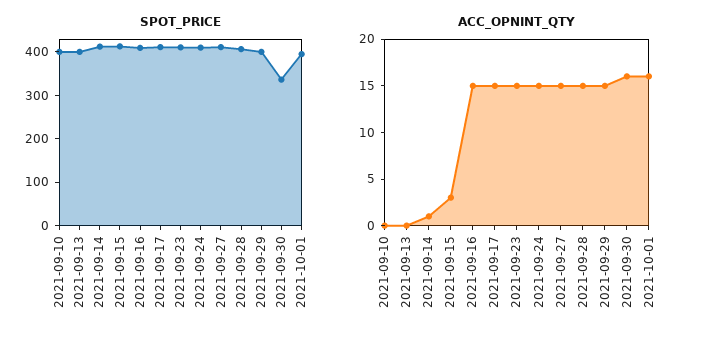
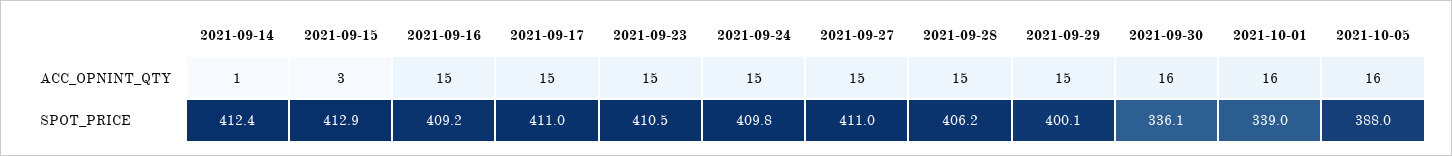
SPOT_PRICE, 2021-09-10: 400 -> none
SPOT_PRICE, 2021-09-13: 400 -> none
SPOT_PRICE, 2021-10-01: 400 -> 339
ACC_OPNINT_QTY, 2021-09-10: 0 -> none
ACC_OPNINT_QTY, 2021-09-13: 0 -> none
ACC_OPNINT_QTY, 2021-10-05: none -> 16
SPOT_PRICE, 2021-10-05: none -> 388

